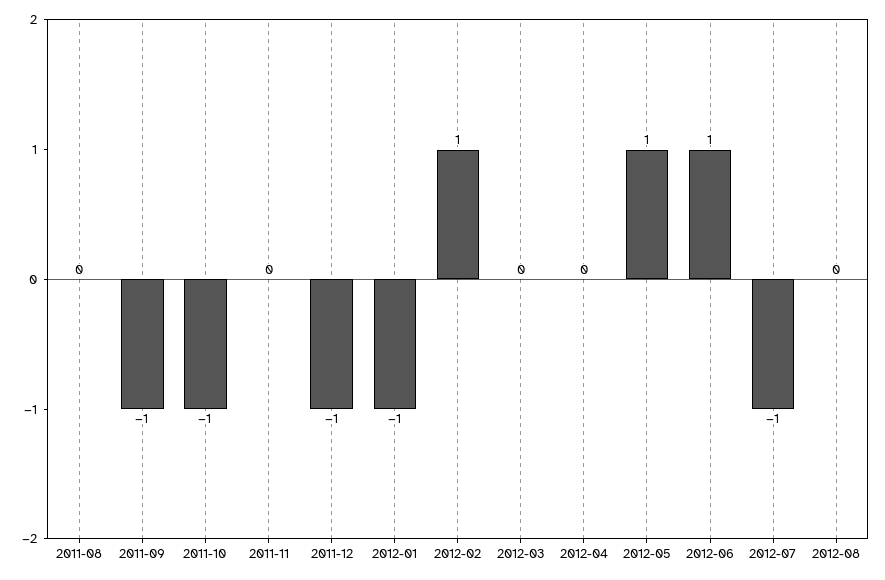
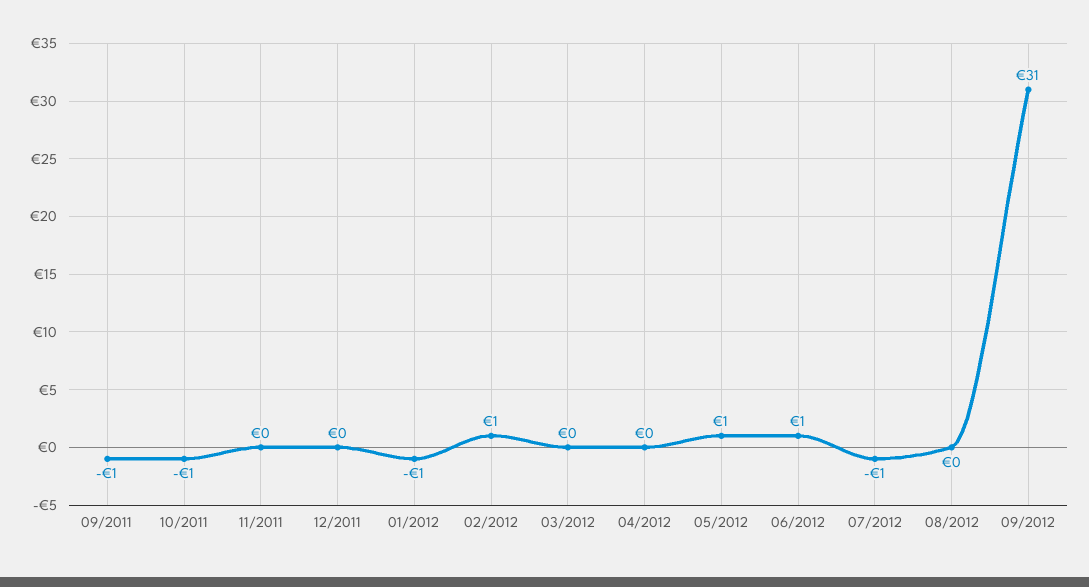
2011-08: 0 -> none
2011-12: -1 -> 0
09/2012: none -> 31

